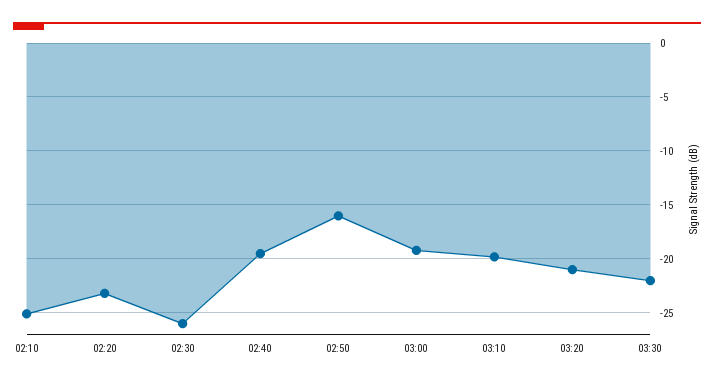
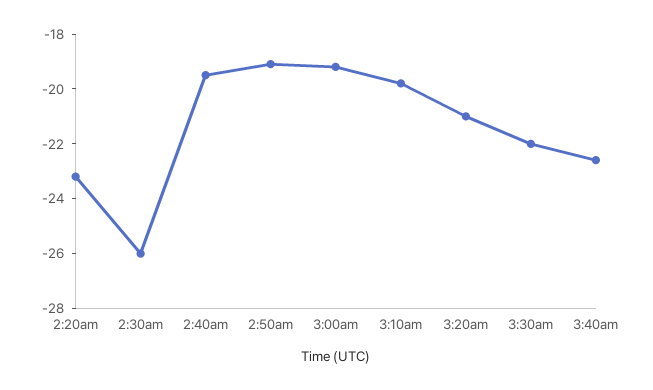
02:10: -25 -> none
02:50: -16 -> -19
3:40am: none -> -22.5

